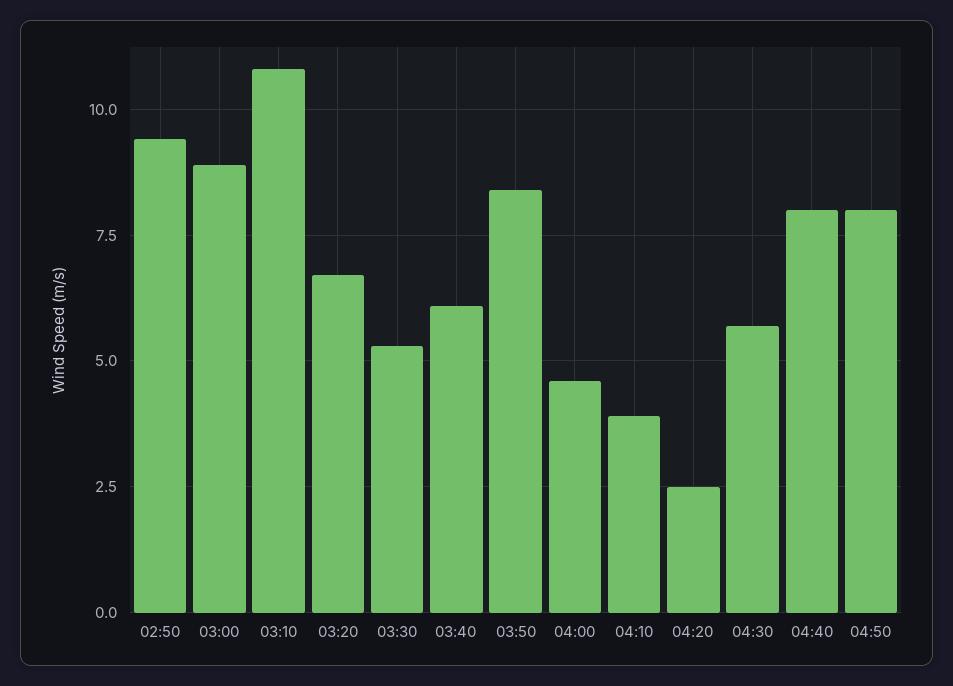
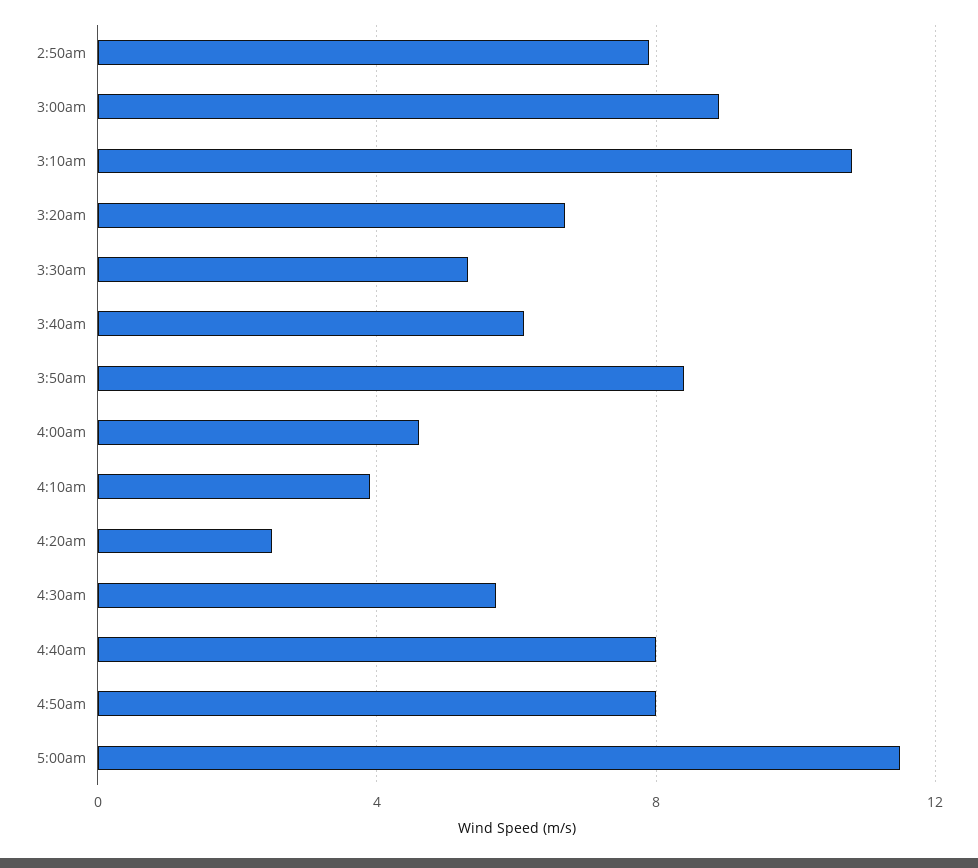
02:50: 9.5 -> 8
5:00am: none -> 11.5

